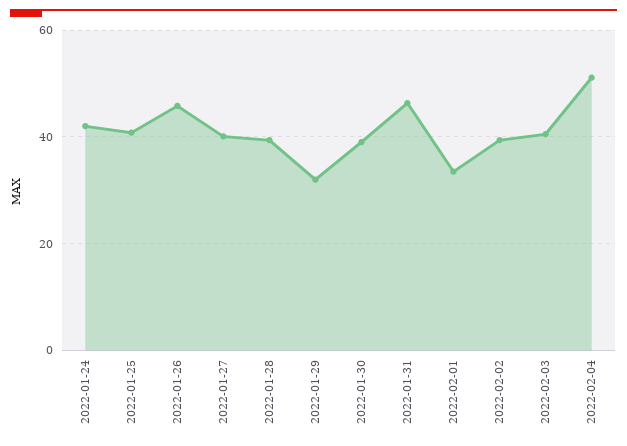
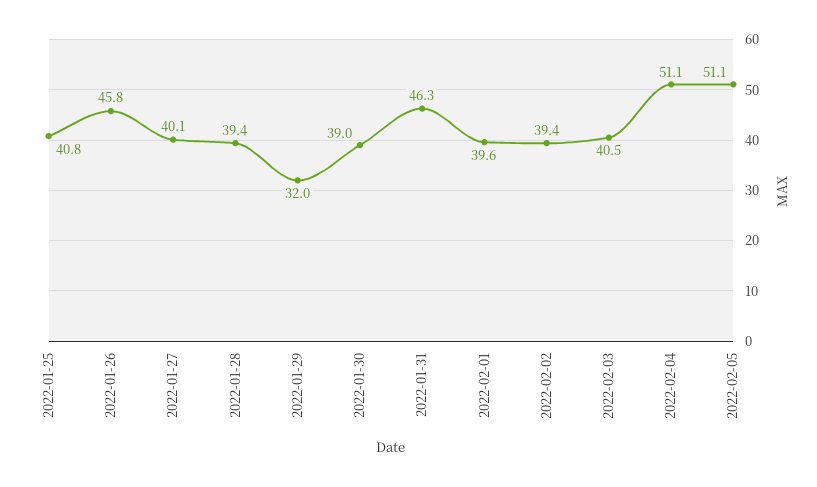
2022-01-24: 42 -> none
2022-02-01: 34 -> 39.6
2022-02-05: none -> 51.1

